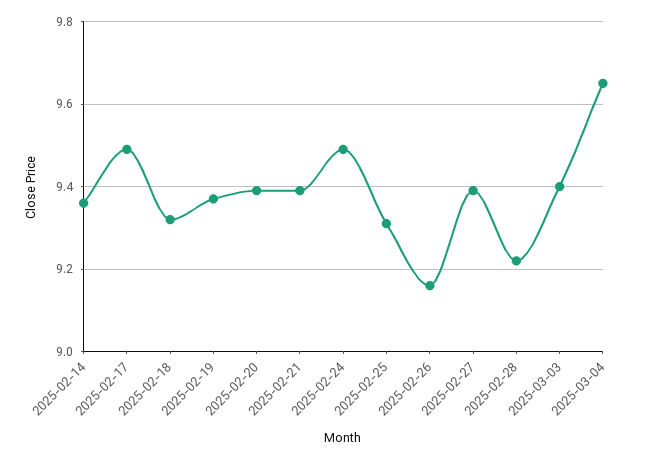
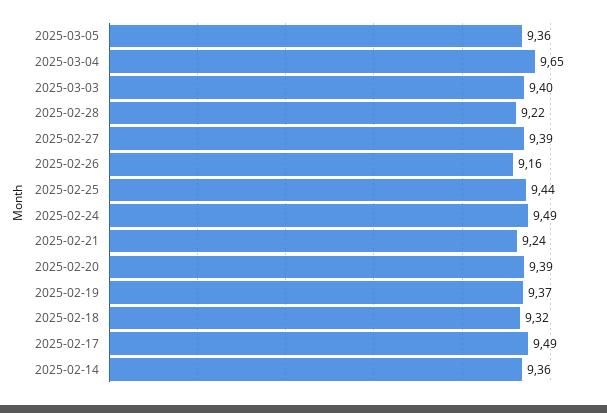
2025-02-21: 9.4 -> 9.24
2025-02-25: 9.3 -> 9.44
2025-03-05: none -> 9.36

